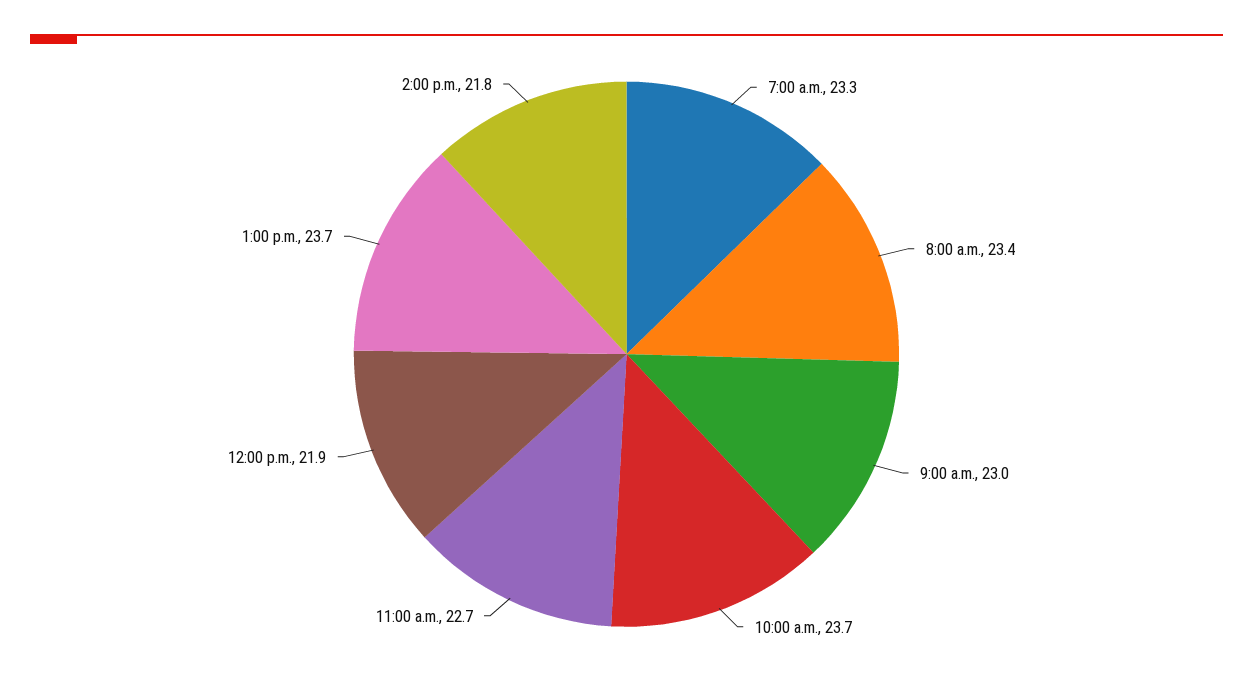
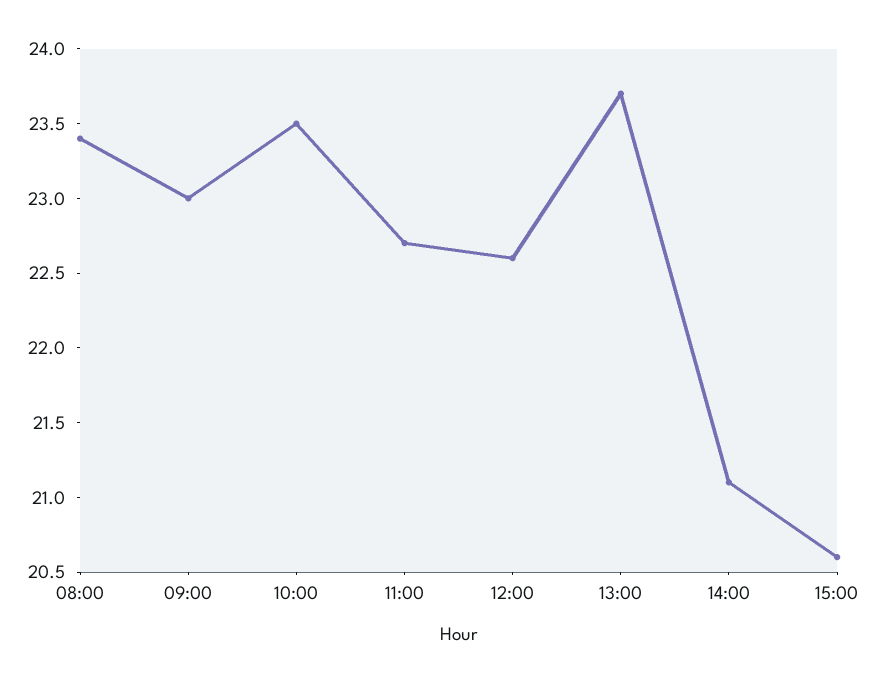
7:00 a.m.: 23.3 -> none
10:00 a.m.: 23.7 -> 23.5
12:00 p.m.: 21.9 -> 22.6
2:00 p.m.: 21.8 -> 21.1
15:00: none -> 20.6

